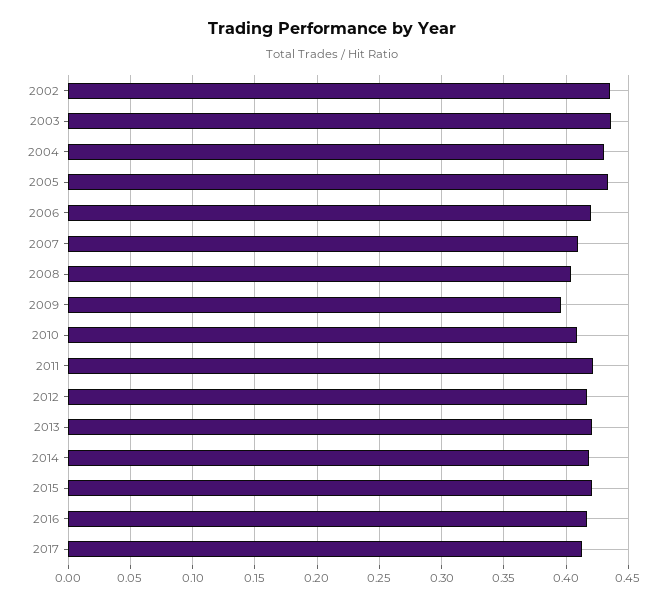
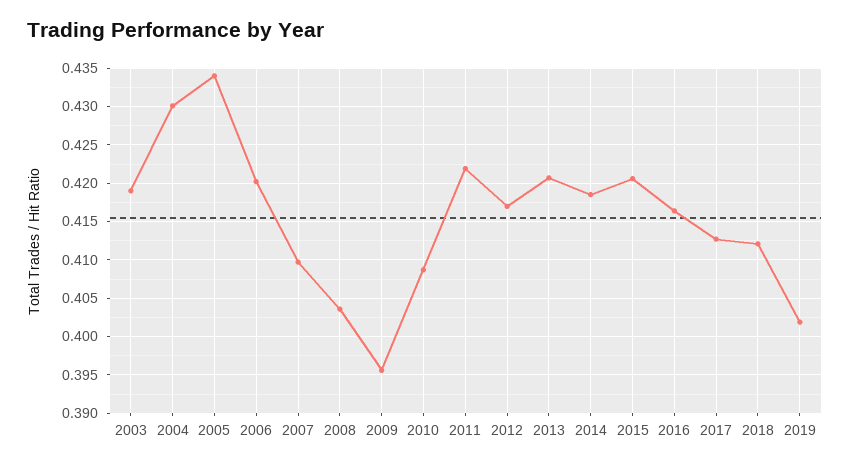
2002: 0.435 -> none
2003: 0.435 -> 0.419
2018: none -> 0.412
2019: none -> 0.402

